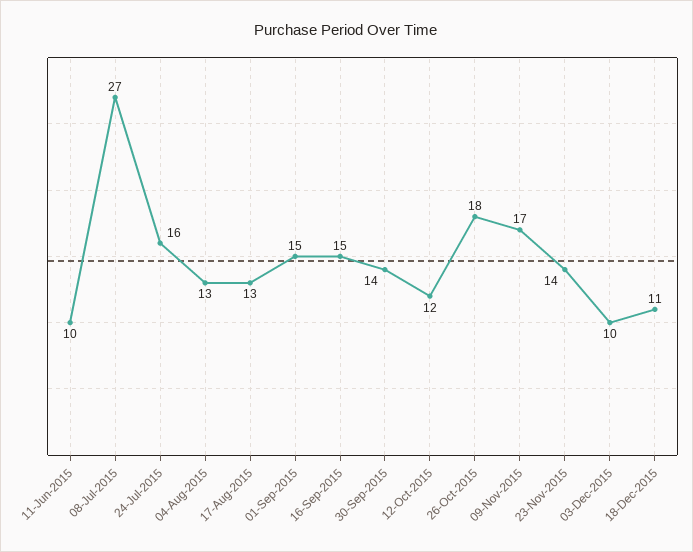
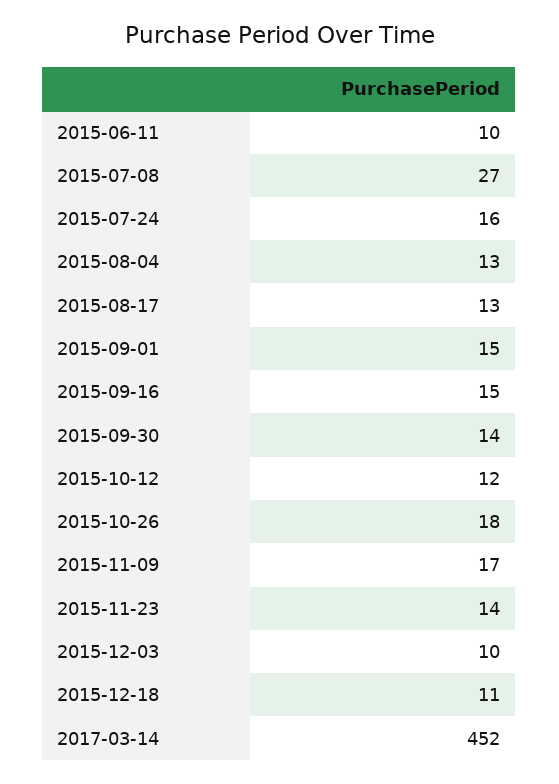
2017-03-14: none -> 452

